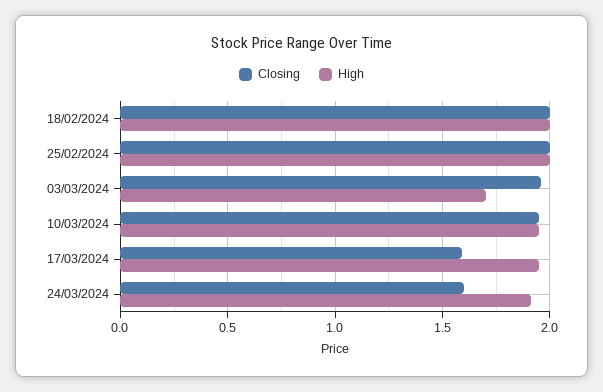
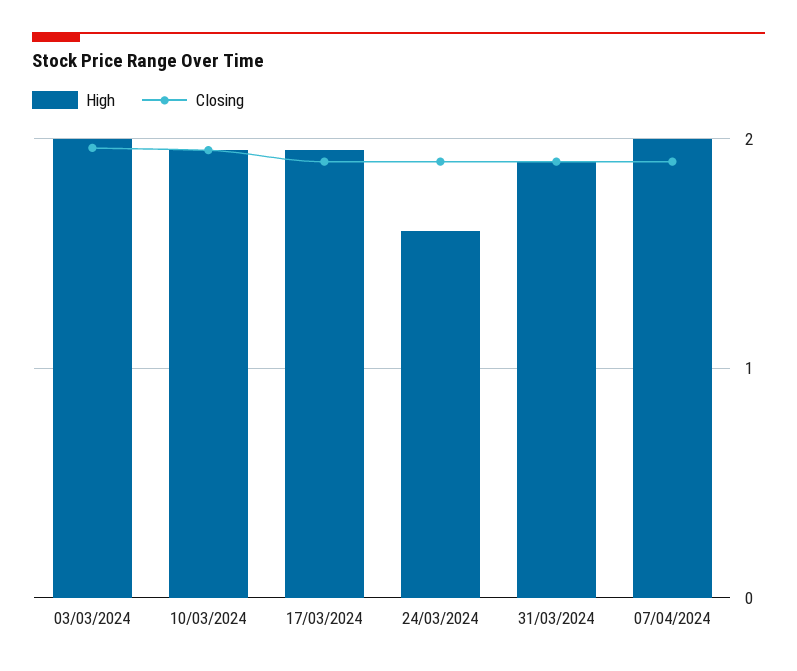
Closing, 18/02/2024: 2 -> none
High, 18/02/2024: 2 -> none
Closing, 25/02/2024: 2 -> none
High, 25/02/2024: 2 -> none
High, 03/03/2024: 1.7 -> 2
Closing, 17/03/2024: 1.6 -> 1.9
Closing, 24/03/2024: 1.6 -> 1.9
High, 24/03/2024: 1.9 -> 1.6
High, 31/03/2024: none -> 1.9
Closing, 31/03/2024: none -> 1.9
High, 07/04/2024: none -> 2
Closing, 07/04/2024: none -> 1.9

